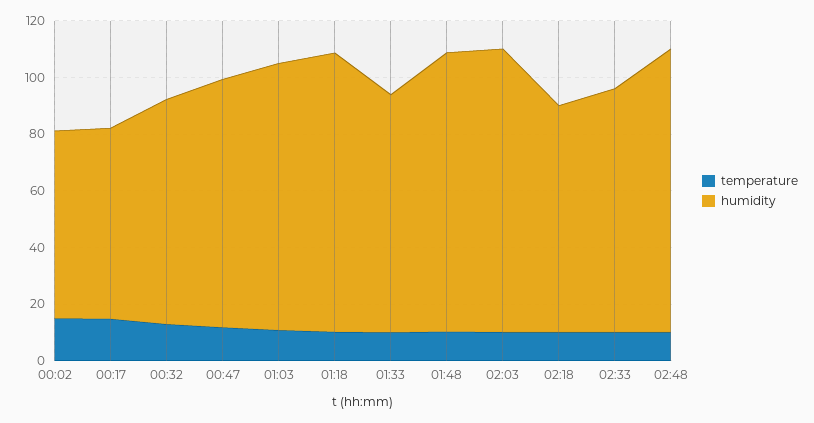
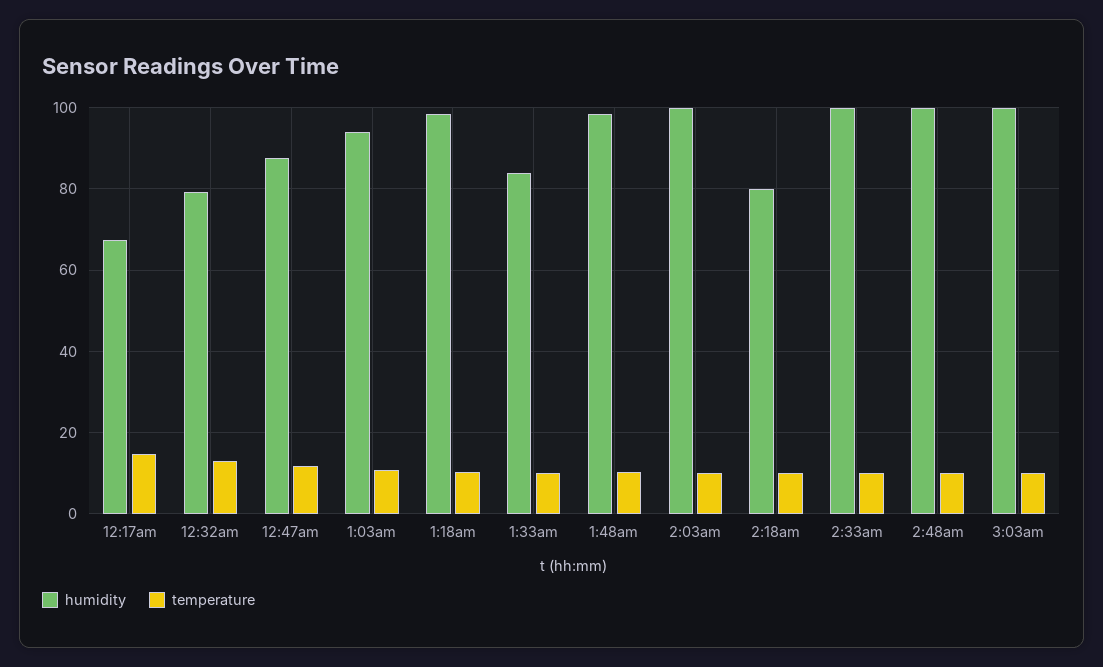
temperature, 00:02: 15 -> none
humidity, 00:02: 65 -> none
humidity, 02:33: 85 -> 100
humidity, 3:03am: none -> 100
temperature, 3:03am: none -> 10

